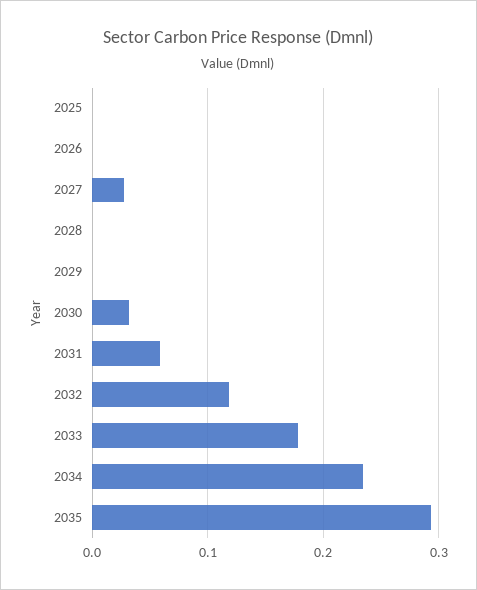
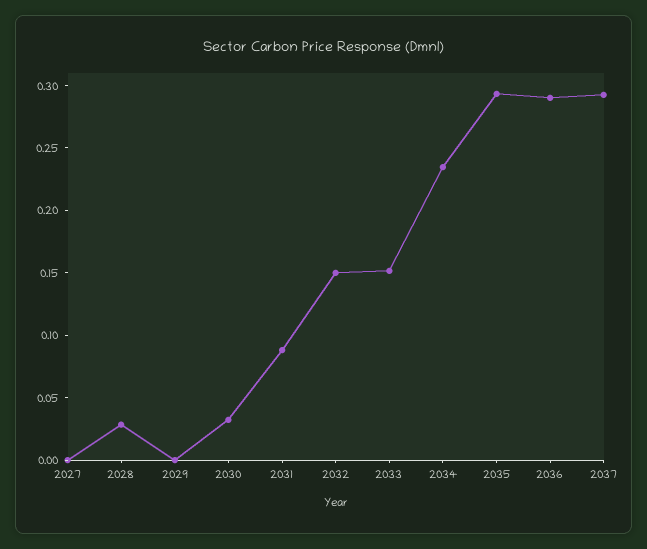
2025: 0 -> none
2026: 0 -> none
2027: 0.03 -> 0
2028: 0 -> 0.03
2031: 0.06 -> 0.09
2032: 0.12 -> 0.15
2033: 0.18 -> 0.15
2036: none -> 0.29
2037: none -> 0.29

